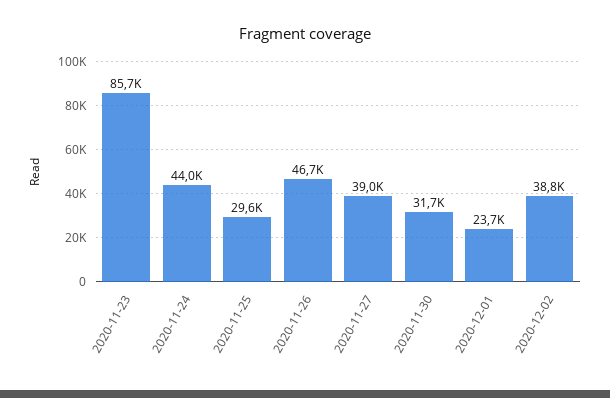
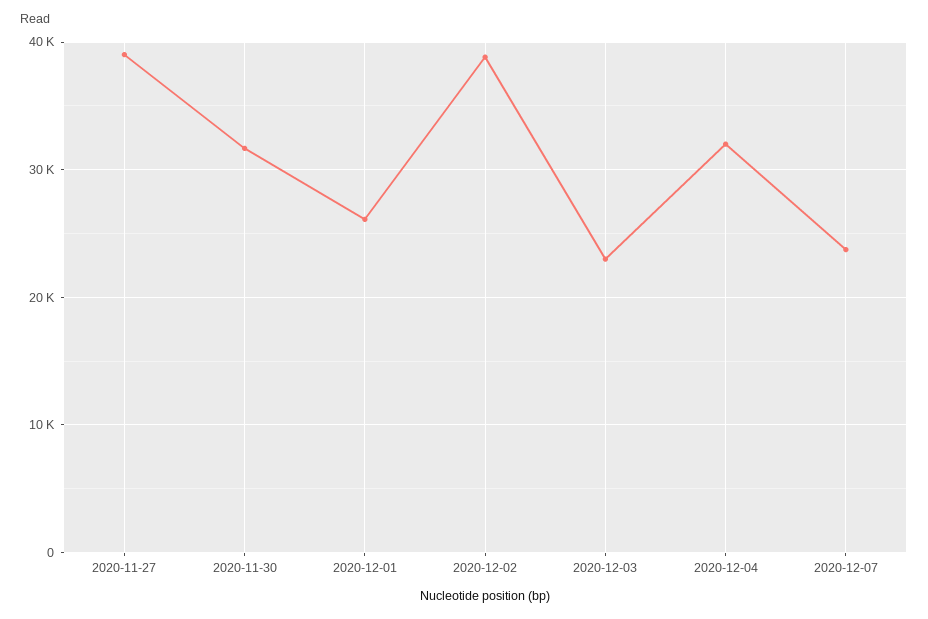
2020-11-23: 85700 -> none
2020-11-24: 44000 -> none
2020-11-25: 29600 -> none
2020-11-26: 46700 -> none
2020-12-01: 23700 -> 26000
2020-12-03: none -> 23000
2020-12-04: none -> 32000
2020-12-07: none -> 24000

